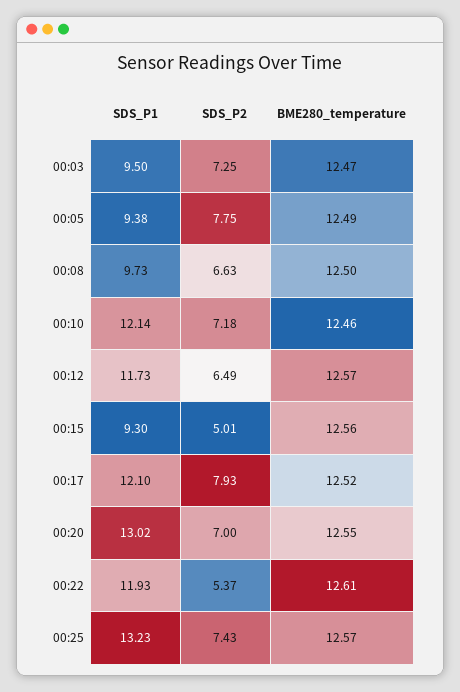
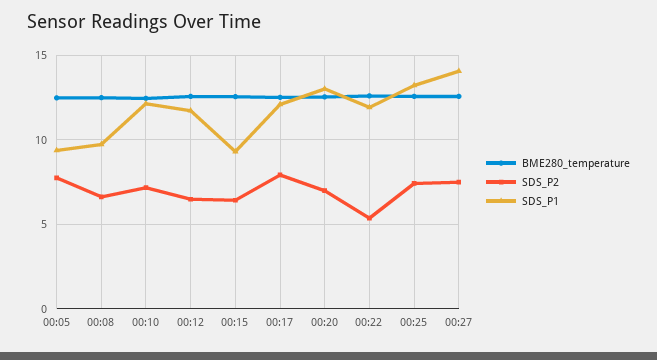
SDS_P1, 00:03: 9.5 -> none
SDS_P2, 00:03: 7.25 -> none
BME280_temperature, 00:03: 12.47 -> none
SDS_P2, 00:15: 5.01 -> 6.5
BME280_temperature, 00:27: none -> 12.5
SDS_P2, 00:27: none -> 7.5
SDS_P1, 00:27: none -> 14

